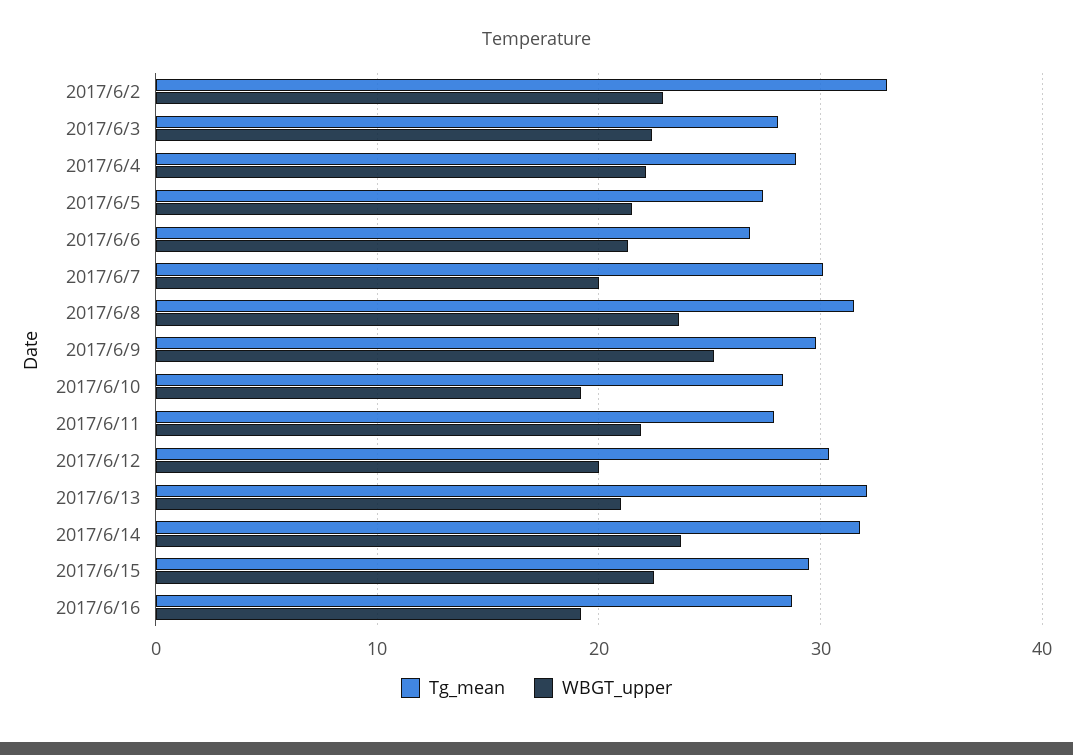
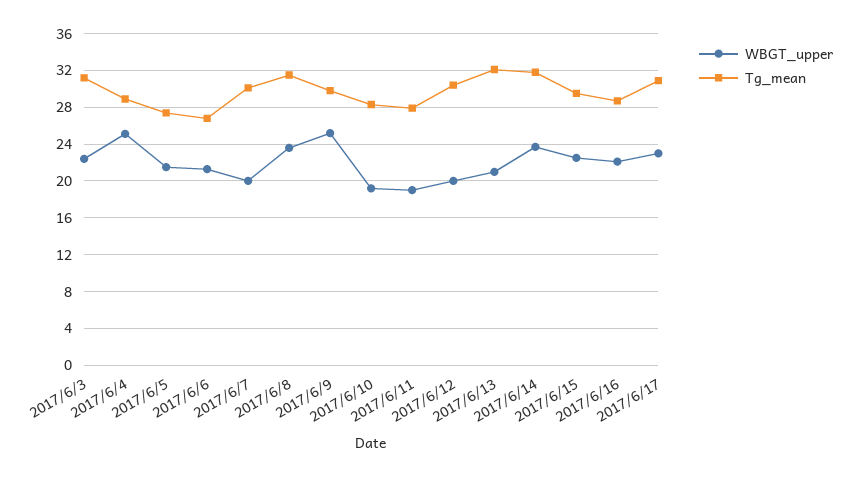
Tg_mean, 2017/6/2: 33 -> none
WBGT_upper, 2017/6/2: 23 -> none
Tg_mean, 2017/6/3: 28 -> 31
WBGT_upper, 2017/6/4: 22 -> 25
WBGT_upper, 2017/6/11: 22 -> 19
WBGT_upper, 2017/6/16: 19 -> 22
WBGT_upper, 2017/6/17: none -> 23
Tg_mean, 2017/6/17: none -> 31

